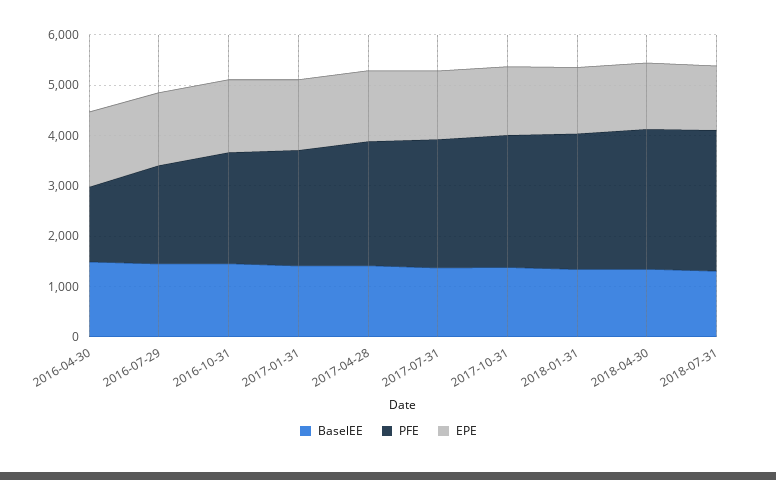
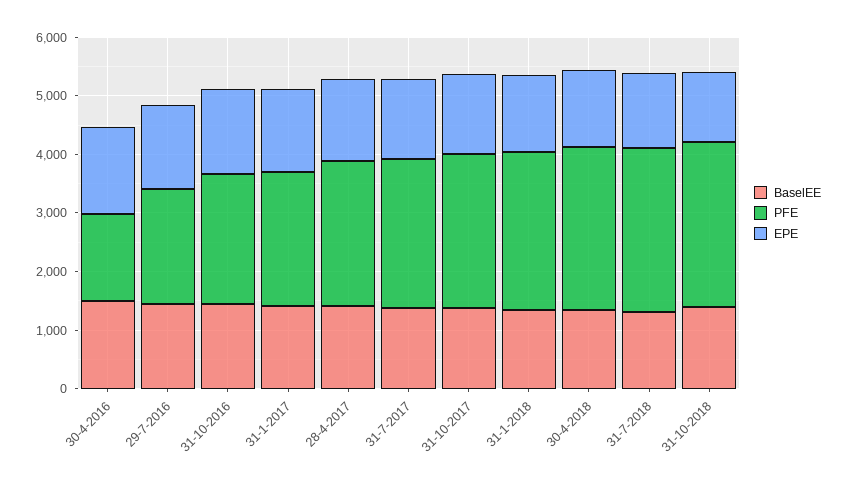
BaselEE, 31-10-2018: none -> 1400
PFE, 31-10-2018: none -> 2800
EPE, 31-10-2018: none -> 1200

